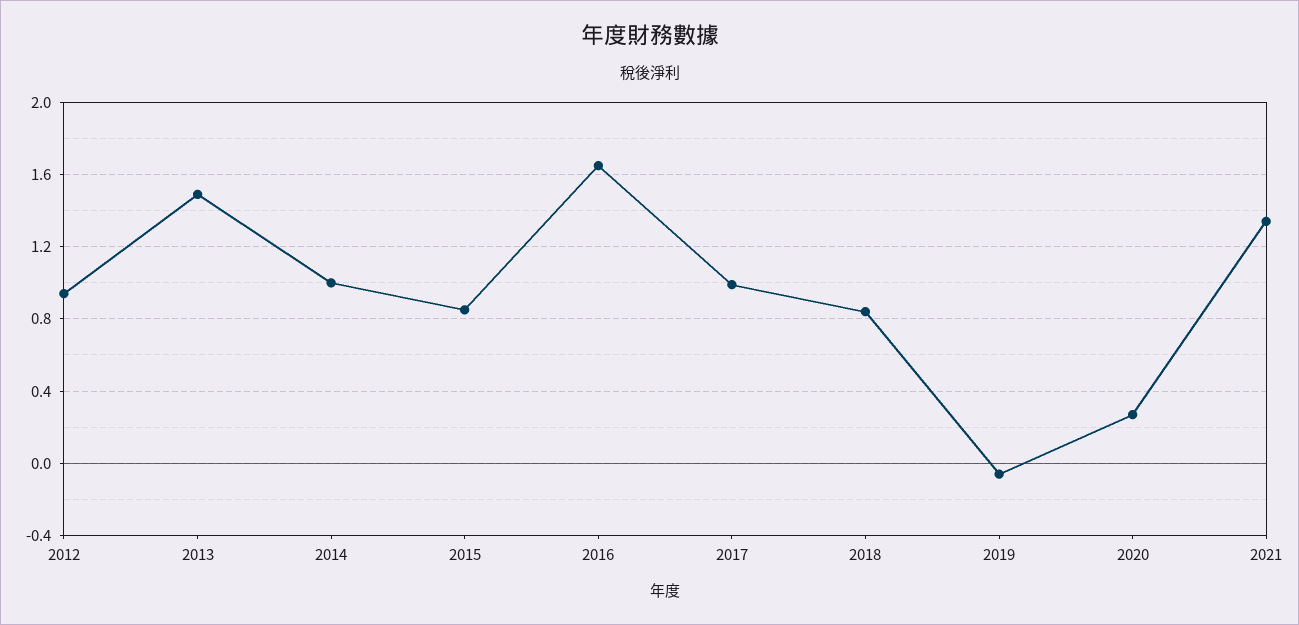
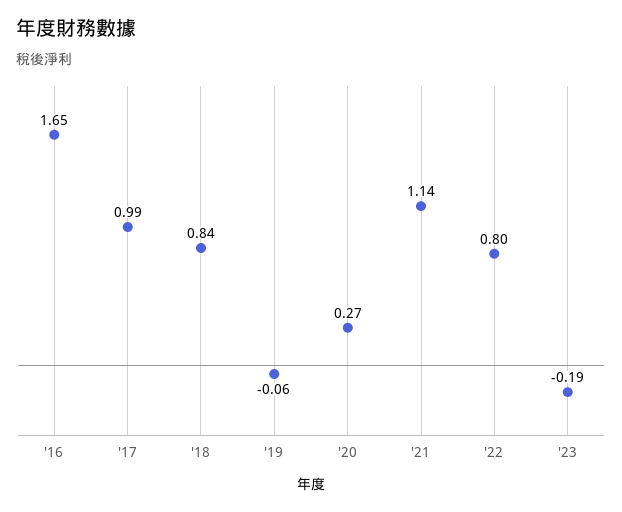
2012: 0.95 -> none
2013: 1.5 -> none
2014: 1 -> none
2015: 0.85 -> none
2021: 1.35 -> 1.14
'22: none -> 0.8
'23: none -> -0.19

